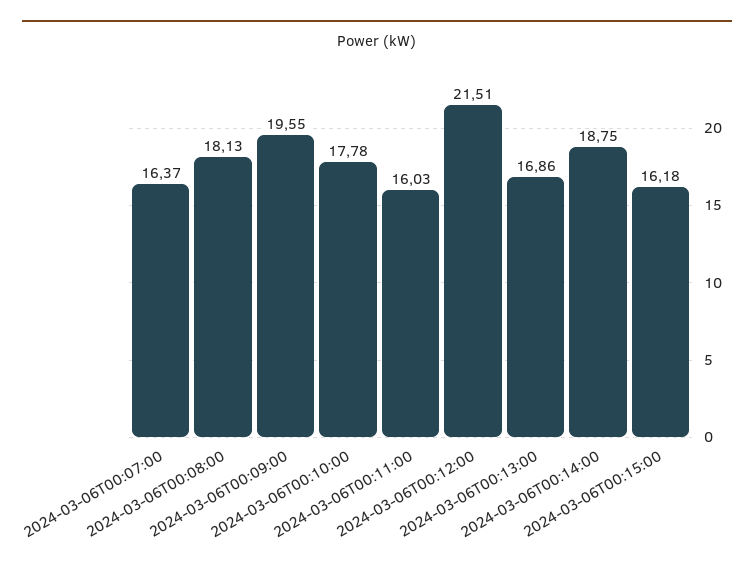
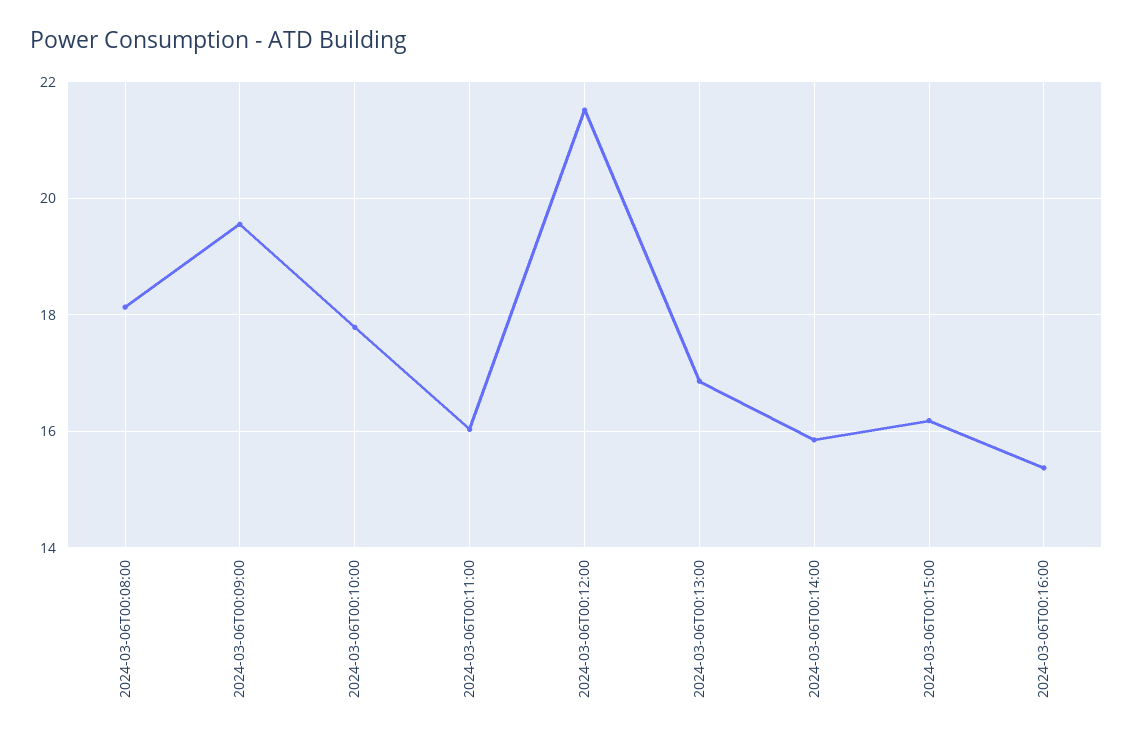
2024-03-06T00:07:00: 16.37 -> none
2024-03-06T00:14:00: 18.75 -> 15.8
2024-03-06T00:16:00: none -> 15.4

